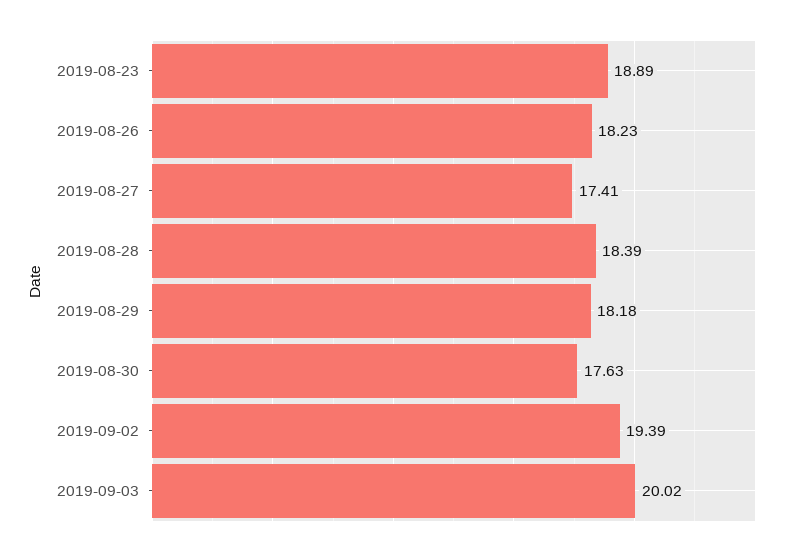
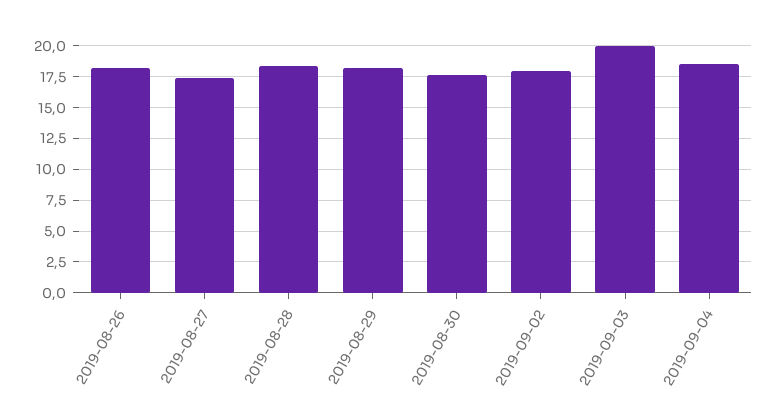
2019-08-23: 18.89 -> none
2019-09-02: 19.39 -> 18
2019-09-04: none -> 18.5

